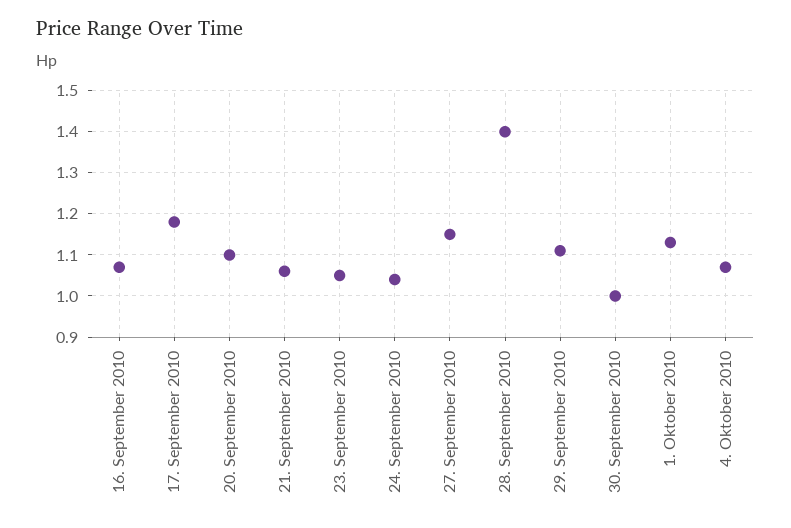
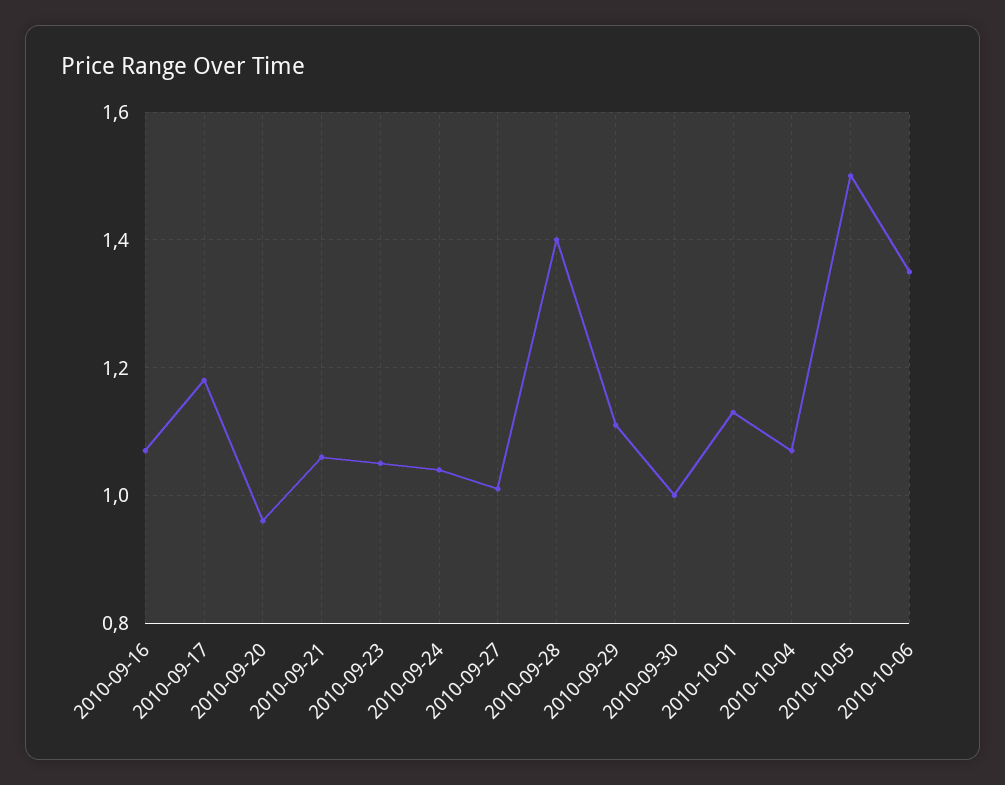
20. September 2010: 1.1 -> 0.95
27. September 2010: 1.15 -> 1
2010-10-05: none -> 1.5
2010-10-06: none -> 1.35

